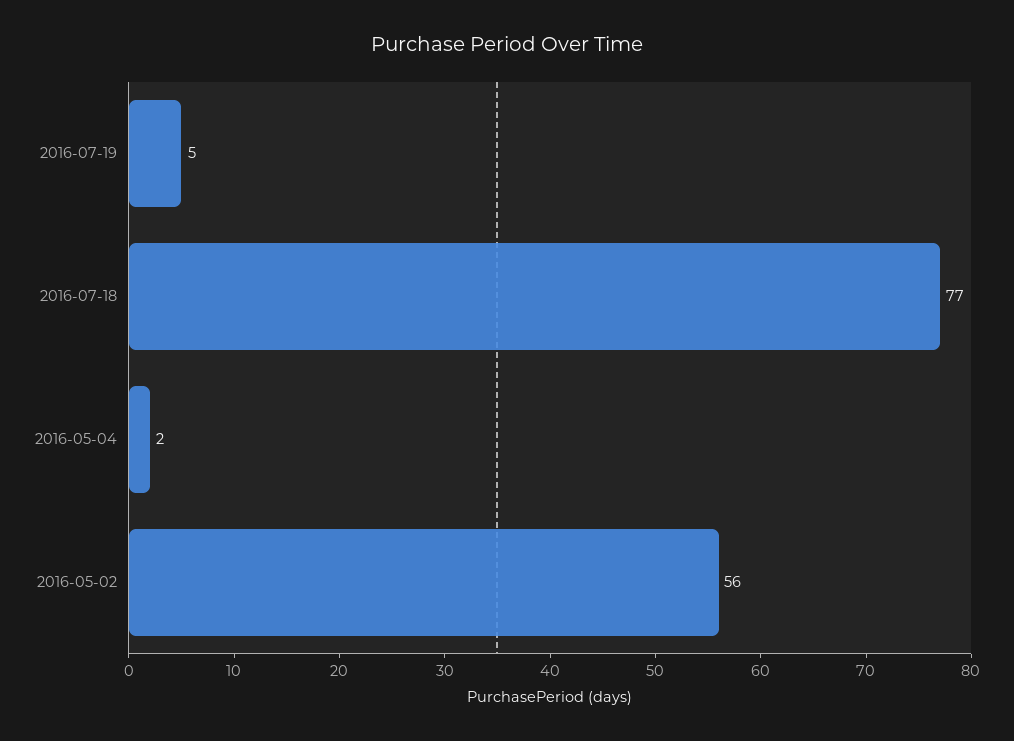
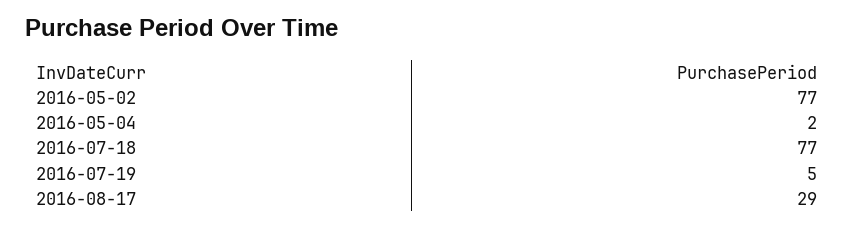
2016-05-02: 56 -> 77
2016-08-17: none -> 29

